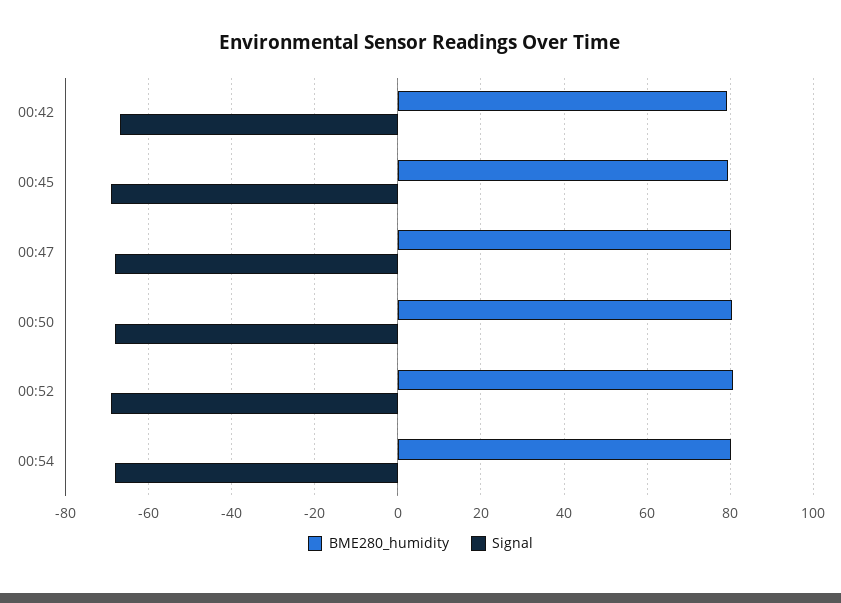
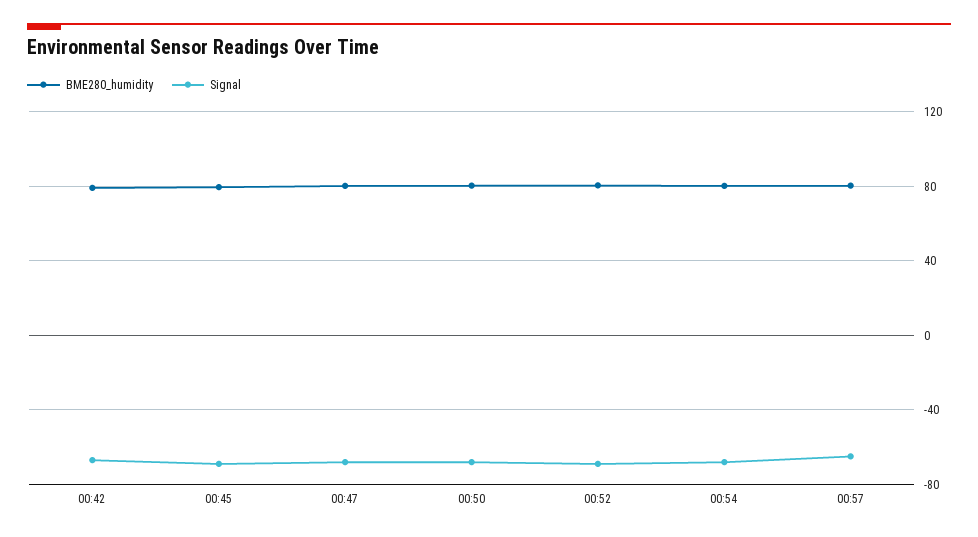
BME280_humidity, 00:57: none -> 80
Signal, 00:57: none -> -65

